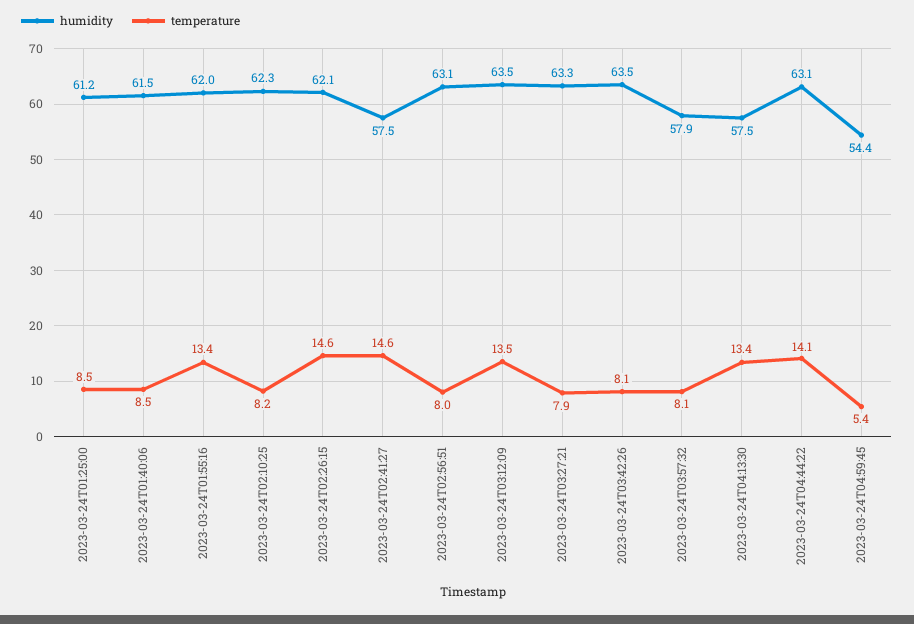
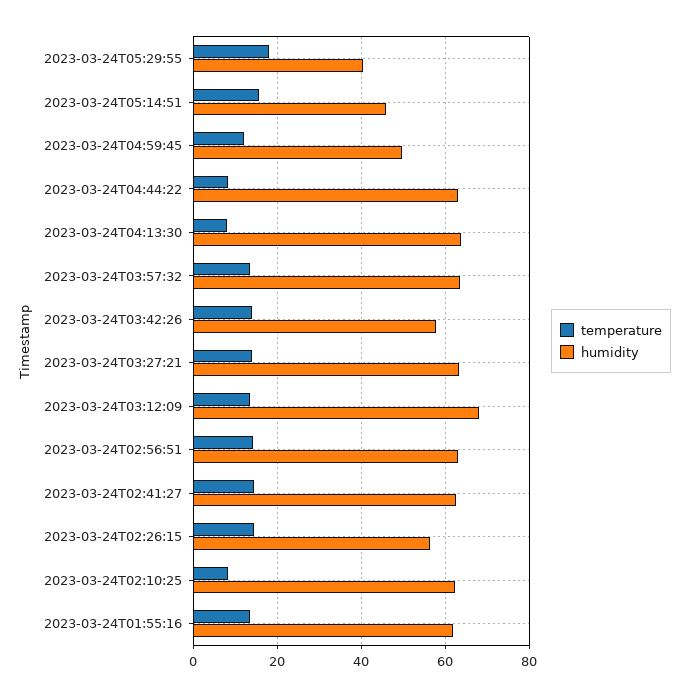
humidity, 2023-03-24T01:25:00: 61.2 -> none
temperature, 2023-03-24T01:25:00: 8.5 -> none
humidity, 2023-03-24T01:40:06: 61.5 -> none
temperature, 2023-03-24T01:40:06: 8.5 -> none
humidity, 2023-03-24T02:26:15: 62.1 -> 56
humidity, 2023-03-24T02:41:27: 57.5 -> 62
temperature, 2023-03-24T02:56:51: 8 -> 14
humidity, 2023-03-24T03:12:09: 63.5 -> 68
temperature, 2023-03-24T03:27:21: 7.9 -> 14
humidity, 2023-03-24T03:42:26: 63.5 -> 58
temperature, 2023-03-24T03:42:26: 8.1 -> 14
humidity, 2023-03-24T03:57:32: 57.9 -> 64
temperature, 2023-03-24T03:57:32: 8.1 -> 14
humidity, 2023-03-24T04:13:30: 57.5 -> 64
temperature, 2023-03-24T04:13:30: 13.4 -> 8
temperature, 2023-03-24T04:44:22: 14.1 -> 8
humidity, 2023-03-24T04:59:45: 54.4 -> 50
temperature, 2023-03-24T04:59:45: 5.4 -> 12
temperature, 2023-03-24T05:29:55: none -> 18
humidity, 2023-03-24T05:29:55: none -> 40
temperature, 2023-03-24T05:14:51: none -> 16
humidity, 2023-03-24T05:14:51: none -> 46

